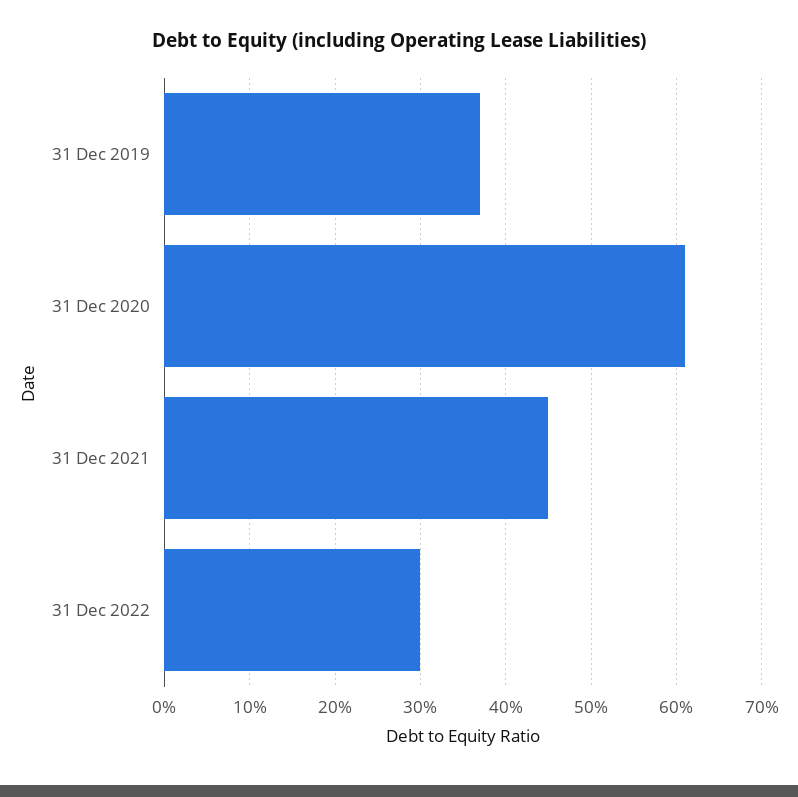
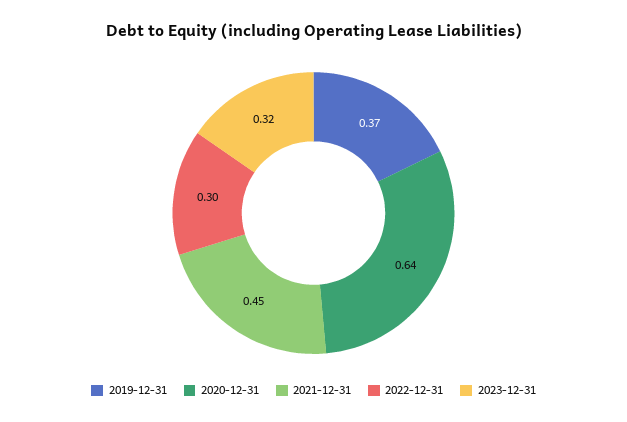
31 Dec 2020: 0.61 -> 0.64
2023-12-31: none -> 0.32

